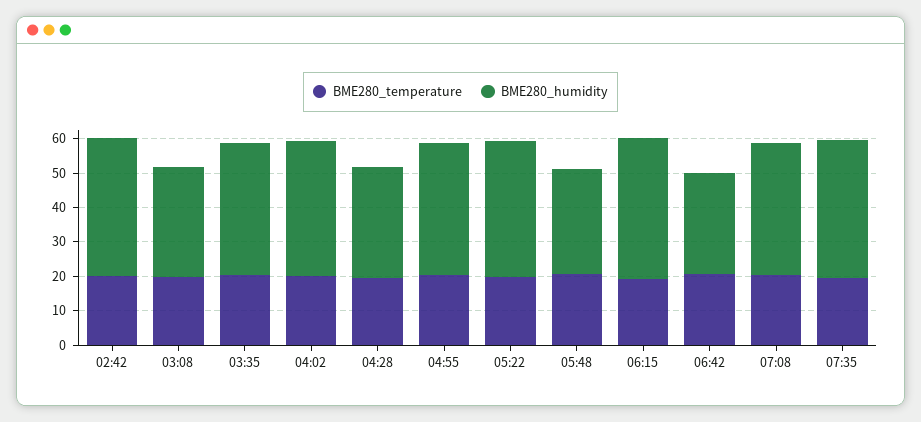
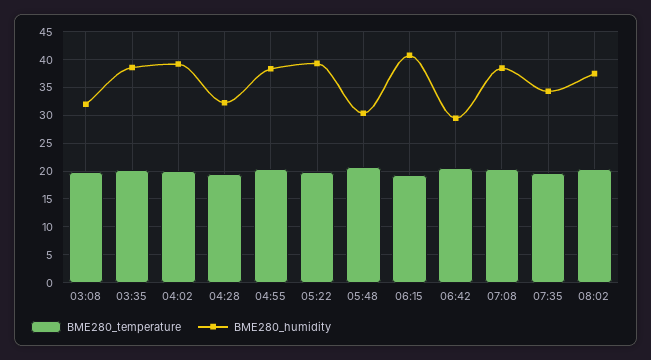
BME280_temperature, 02:42: 20 -> none
BME280_humidity, 02:42: 40 -> none
BME280_humidity, 07:35: 40 -> 35
BME280_temperature, 08:02: none -> 20
BME280_humidity, 08:02: none -> 37.5

